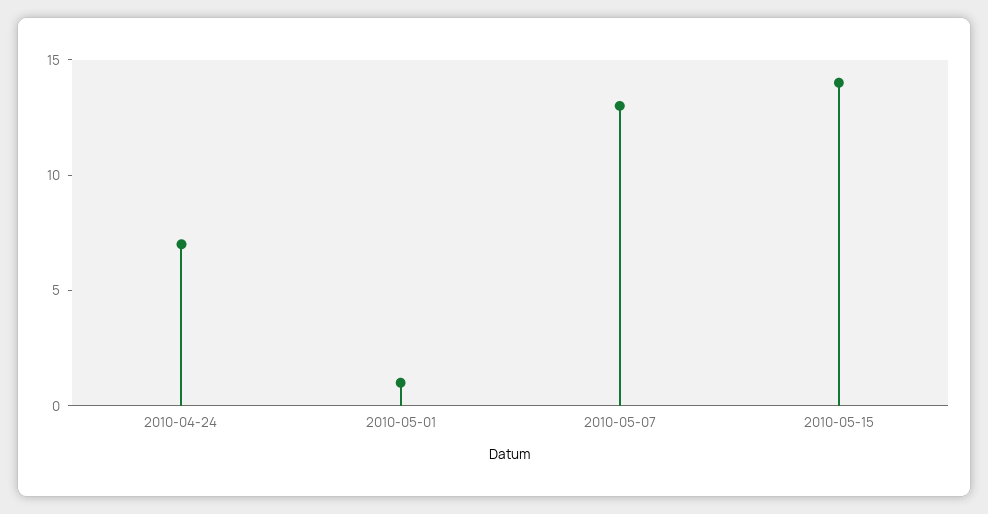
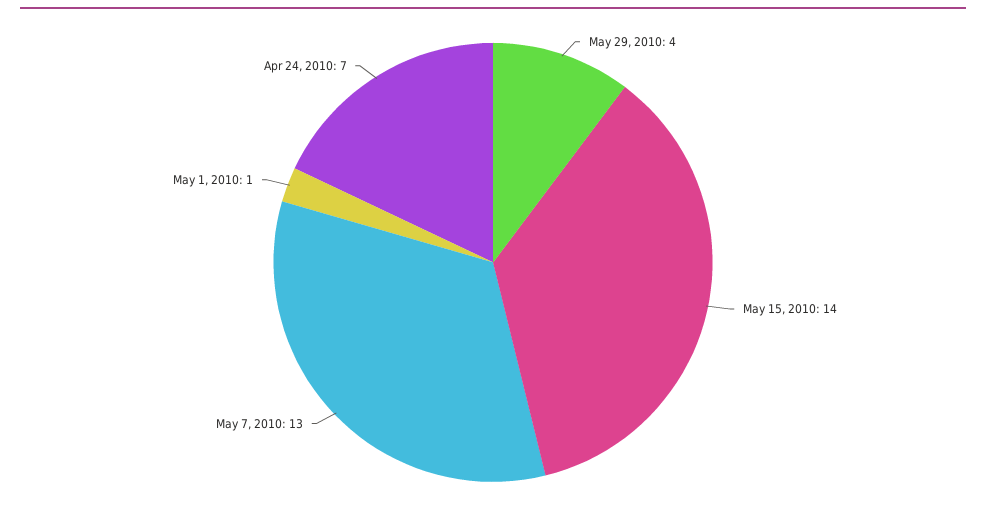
May 29, 2010: none -> 4

